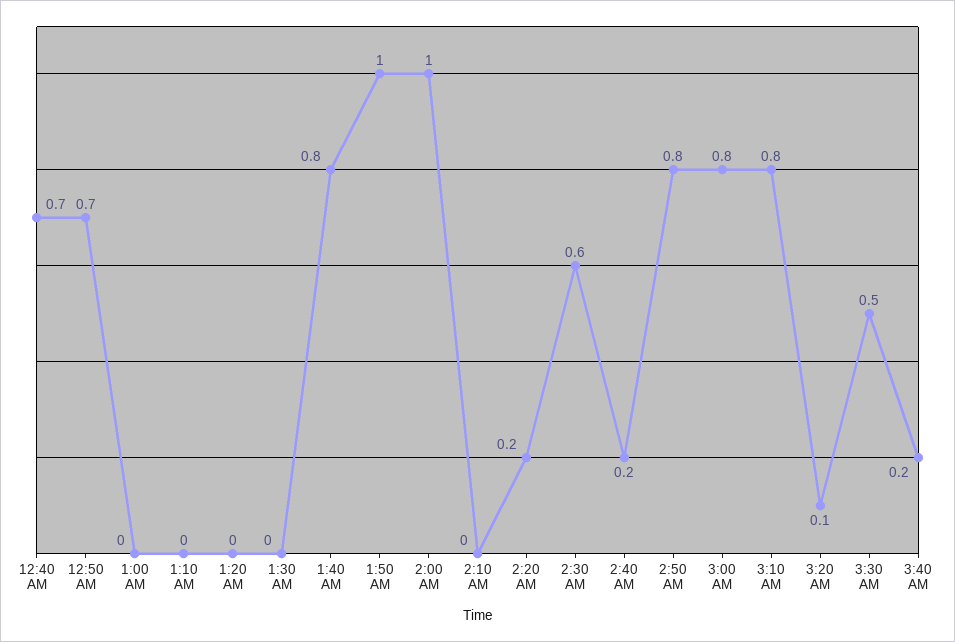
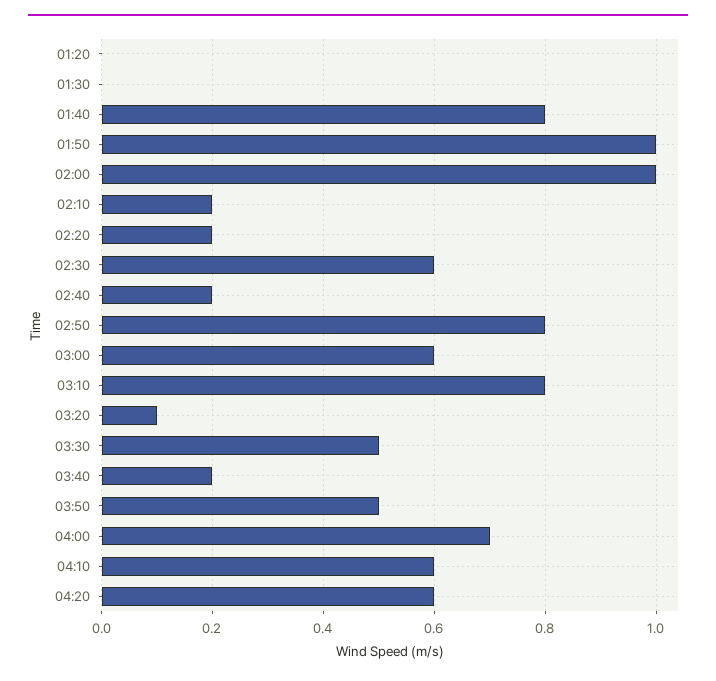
12:40 AM: 0.7 -> none
12:50 AM: 0.7 -> none
1:00 AM: 0 -> none
1:10 AM: 0 -> none
2:10 AM: 0 -> 0.2
3:00 AM: 0.8 -> 0.6
03:50: none -> 0.5
04:00: none -> 0.7
04:10: none -> 0.6
04:20: none -> 0.6

